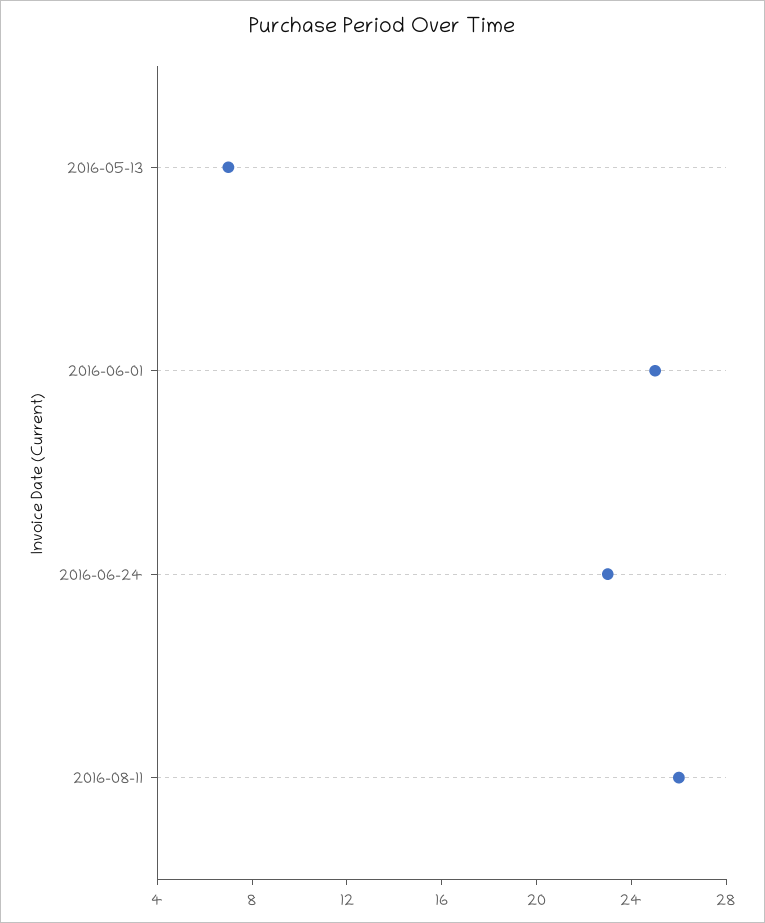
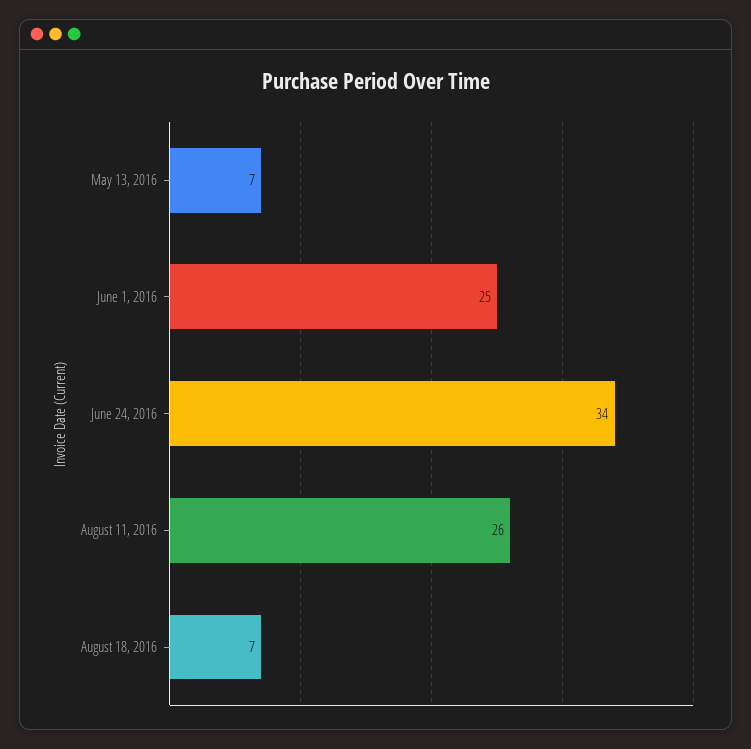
2016-06-24: 23 -> 34
August 18, 2016: none -> 7

